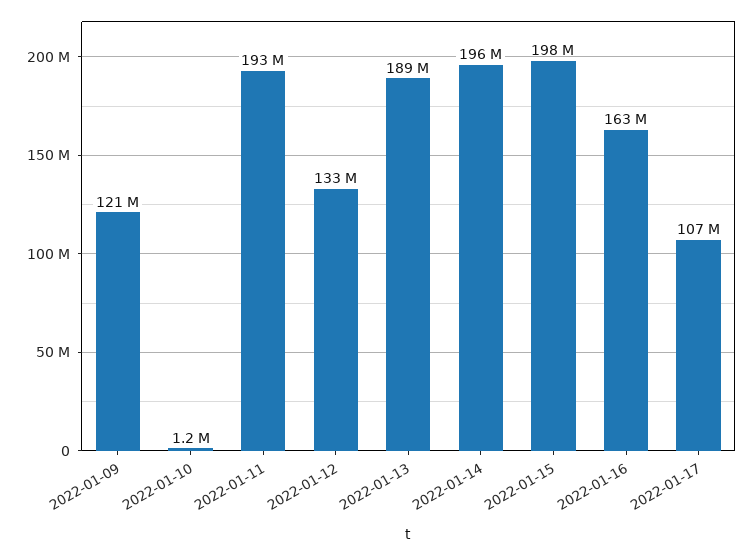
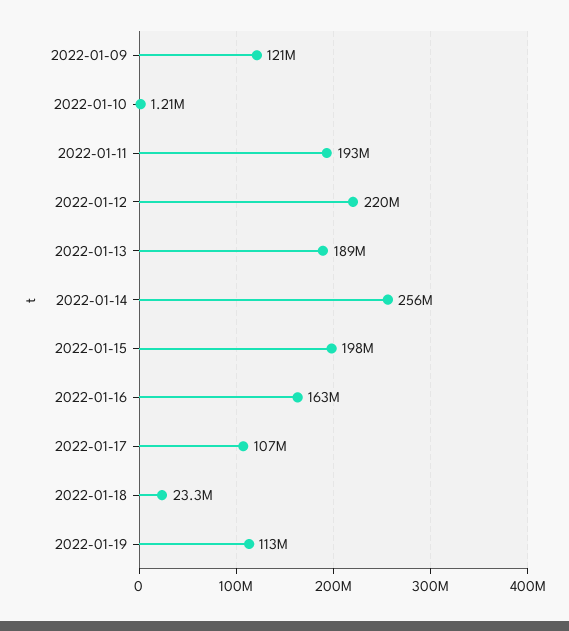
2022-01-12: 133000000 -> 220000000
2022-01-14: 196000000 -> 256000000
2022-01-18: none -> 23300000
2022-01-19: none -> 113000000

